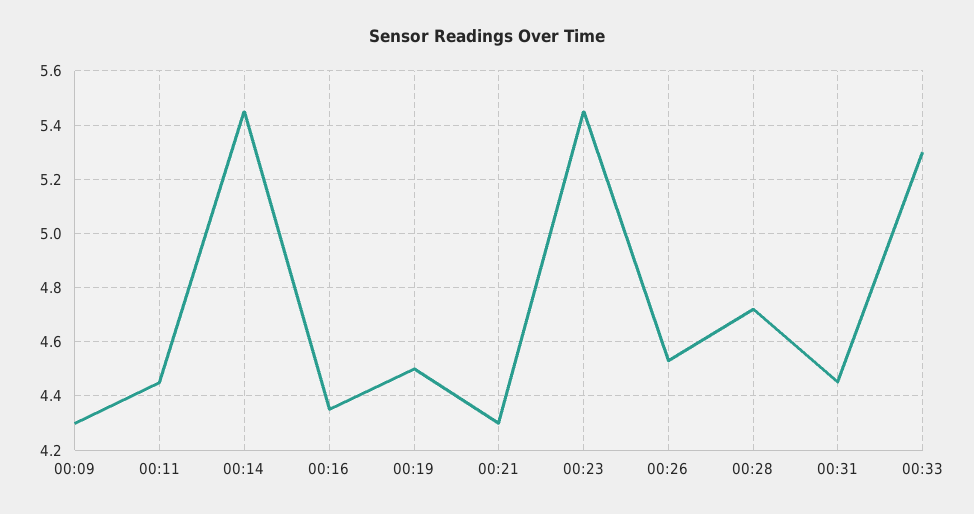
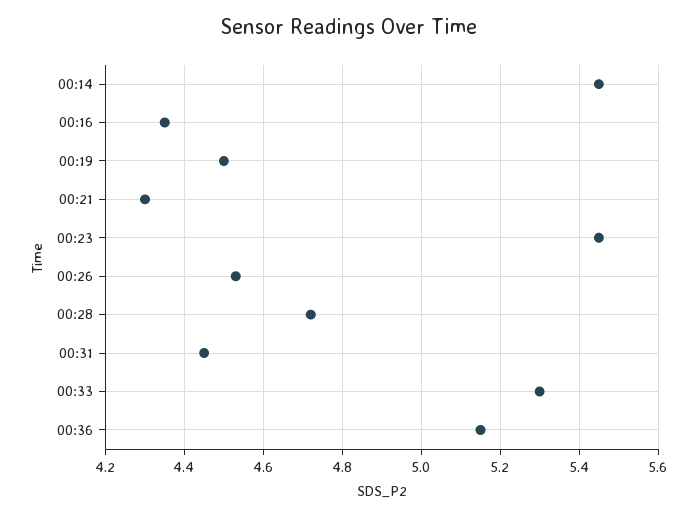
00:09: 4.3 -> none
00:11: 4.45 -> none
00:36: none -> 5.15

